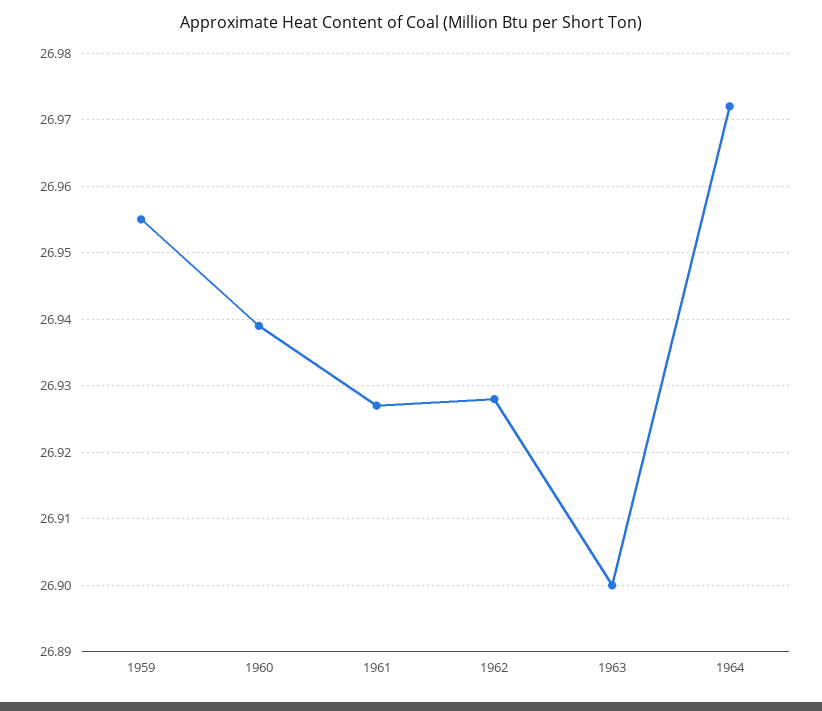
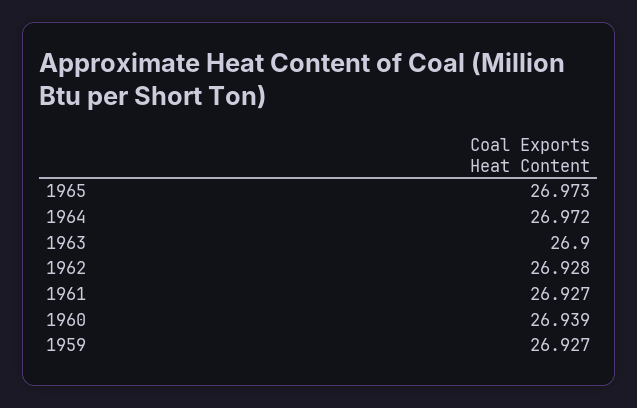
1959: 26.955 -> 26.927
1965: none -> 26.973

